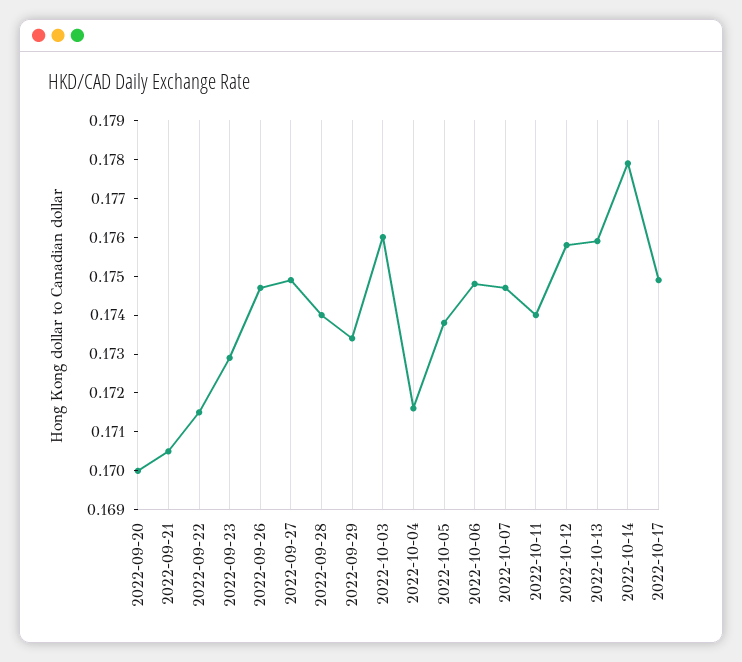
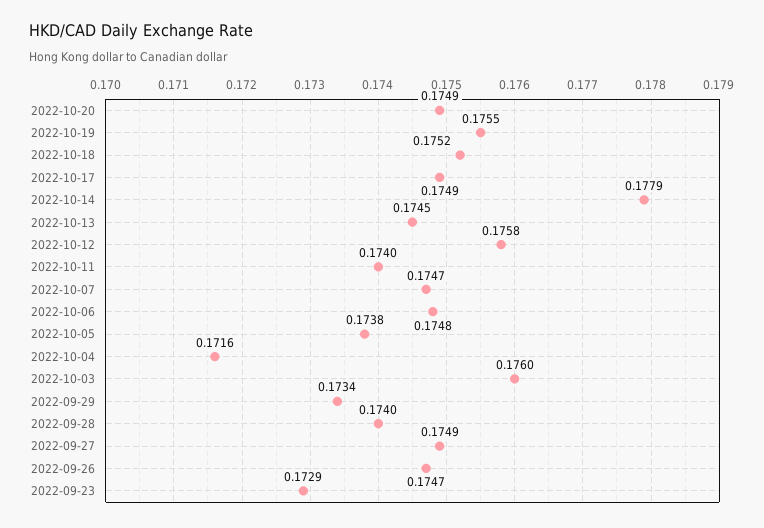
2022-09-20: 0.17 -> none
2022-09-21: 0.1705 -> none
2022-09-22: 0.1715 -> none
2022-10-13: 0.176 -> 0.1745
2022-10-20: none -> 0.1749
2022-10-19: none -> 0.1755
2022-10-18: none -> 0.1752

